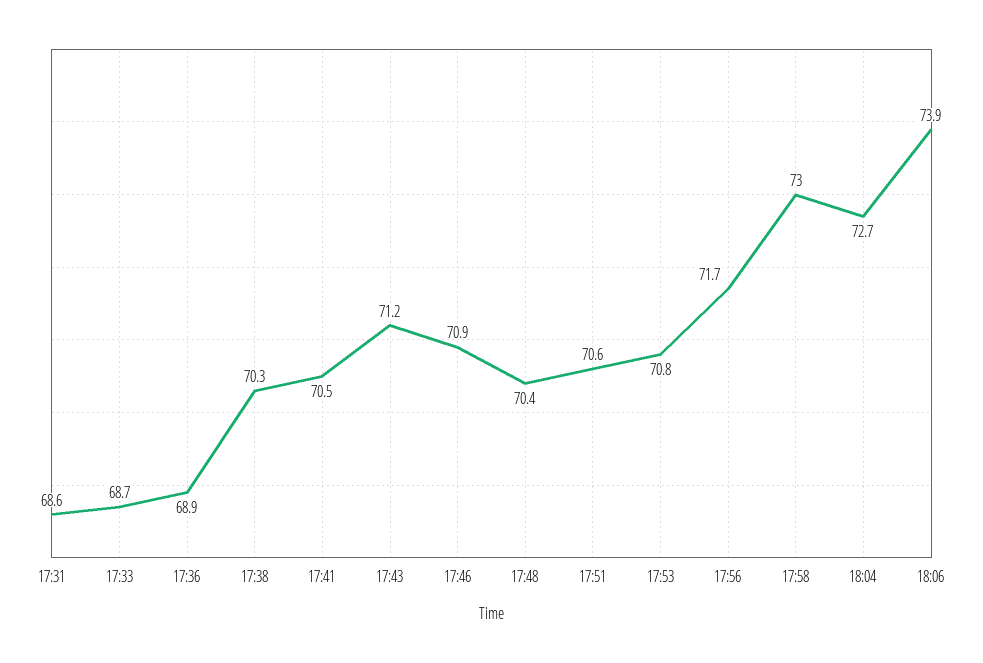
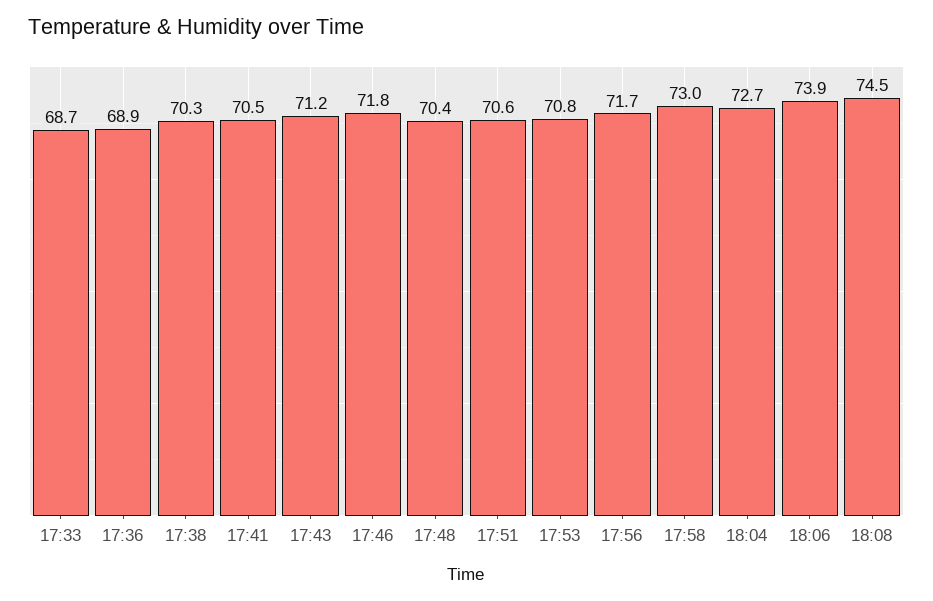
17:31: 68.6 -> none
17:46: 70.9 -> 71.8
18:08: none -> 74.5

